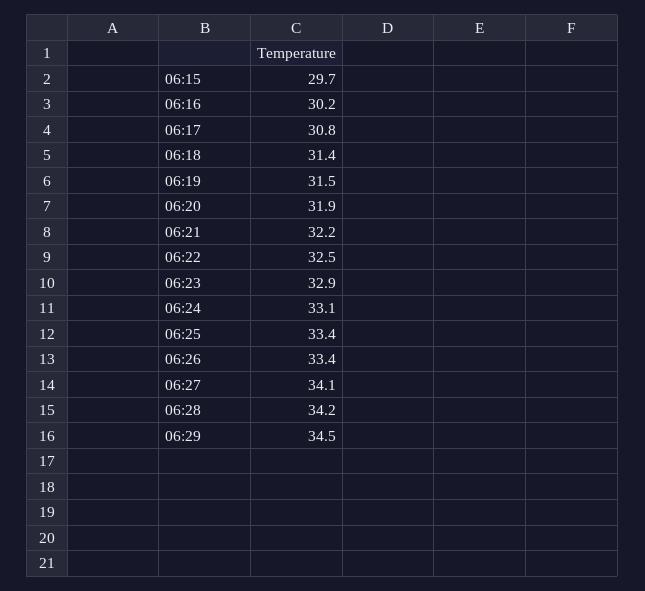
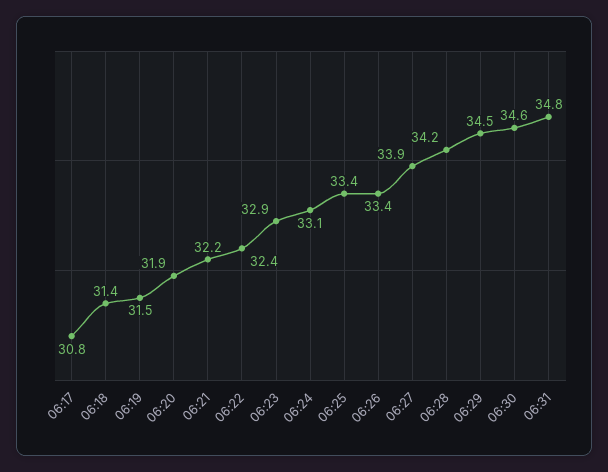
06:15: 29.7 -> none
06:16: 30.2 -> none
06:22: 32.5 -> 32.4
06:27: 34.1 -> 33.9
06:30: none -> 34.6
06:31: none -> 34.8

